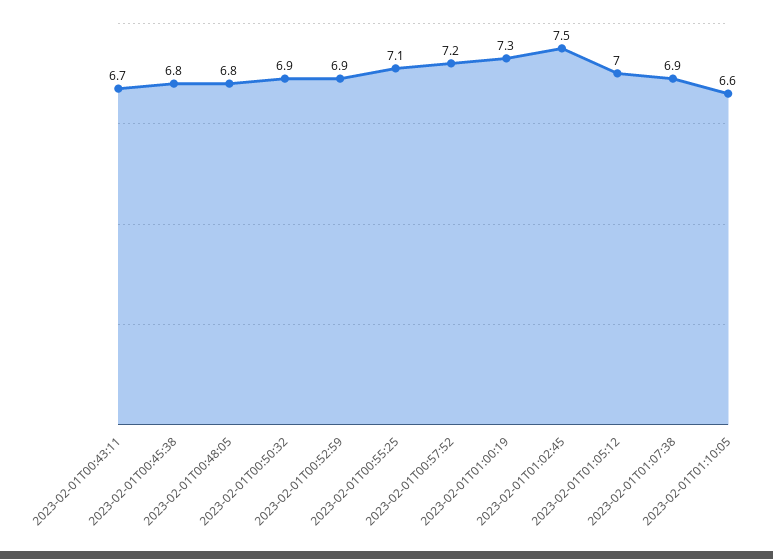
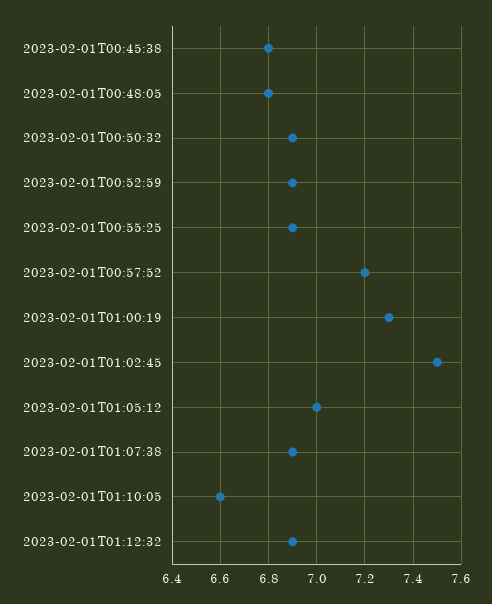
2023-02-01T00:43:11: 6.7 -> none
2023-02-01T00:55:25: 7.1 -> 6.9
2023-02-01T01:12:32: none -> 6.9

